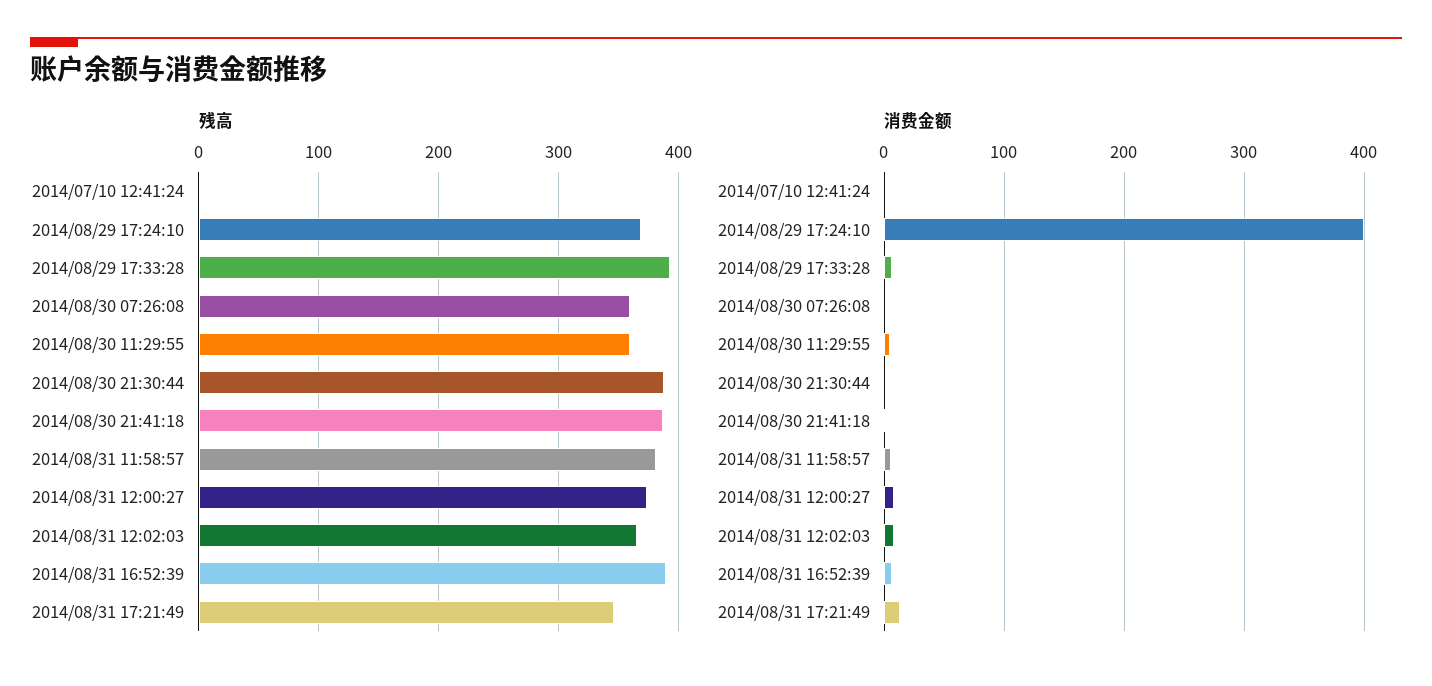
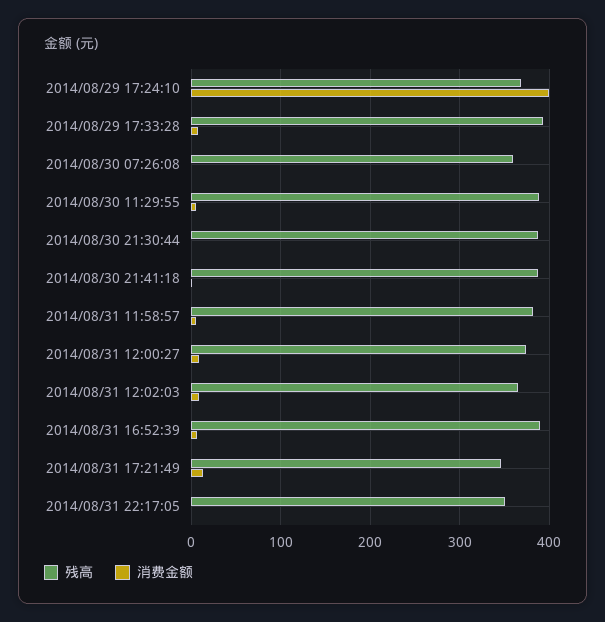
残高, 2014/07/10 12:41:24: 0 -> none
残高, 2014/08/30 11:29:55: 360 -> 390
消费金额, 2014/07/10 12:41:24: 0 -> none
残高, 2014/08/31 22:17:05: none -> 350
消费金额, 2014/08/31 22:17:05: none -> 0

